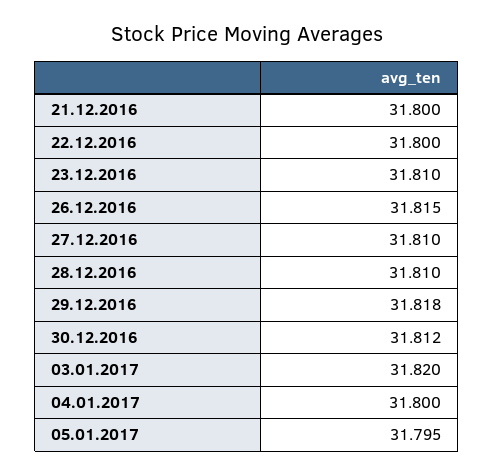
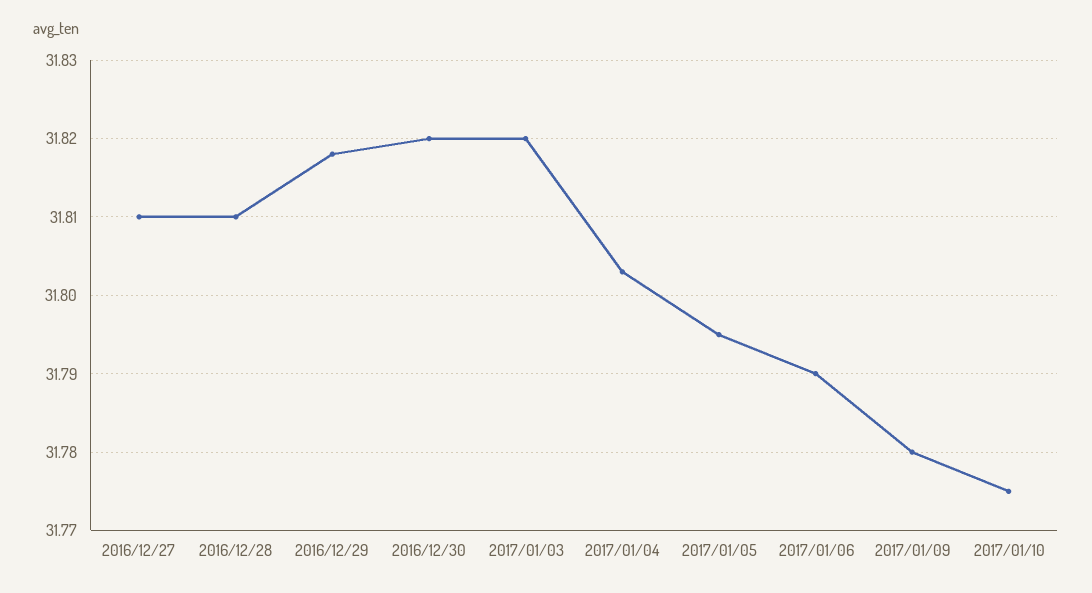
21.12.2016: 31.8 -> none
22.12.2016: 31.8 -> none
23.12.2016: 31.81 -> none
26.12.2016: 31.815 -> none
30.12.2016: 31.812 -> 31.82
04.01.2017: 31.8 -> 31.803
2017/01/06: none -> 31.79
2017/01/09: none -> 31.78
2017/01/10: none -> 31.775

